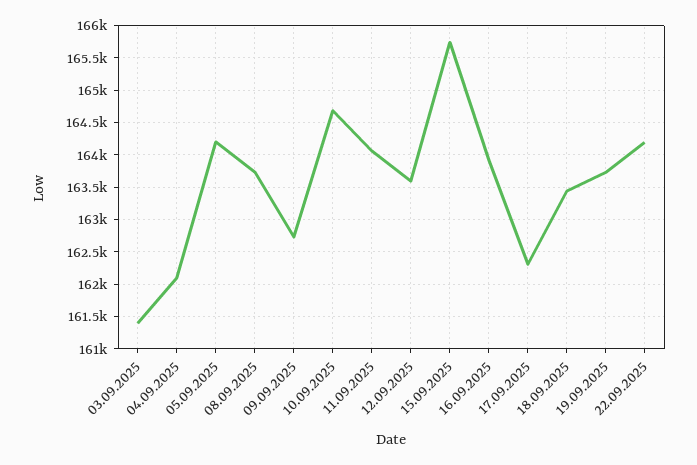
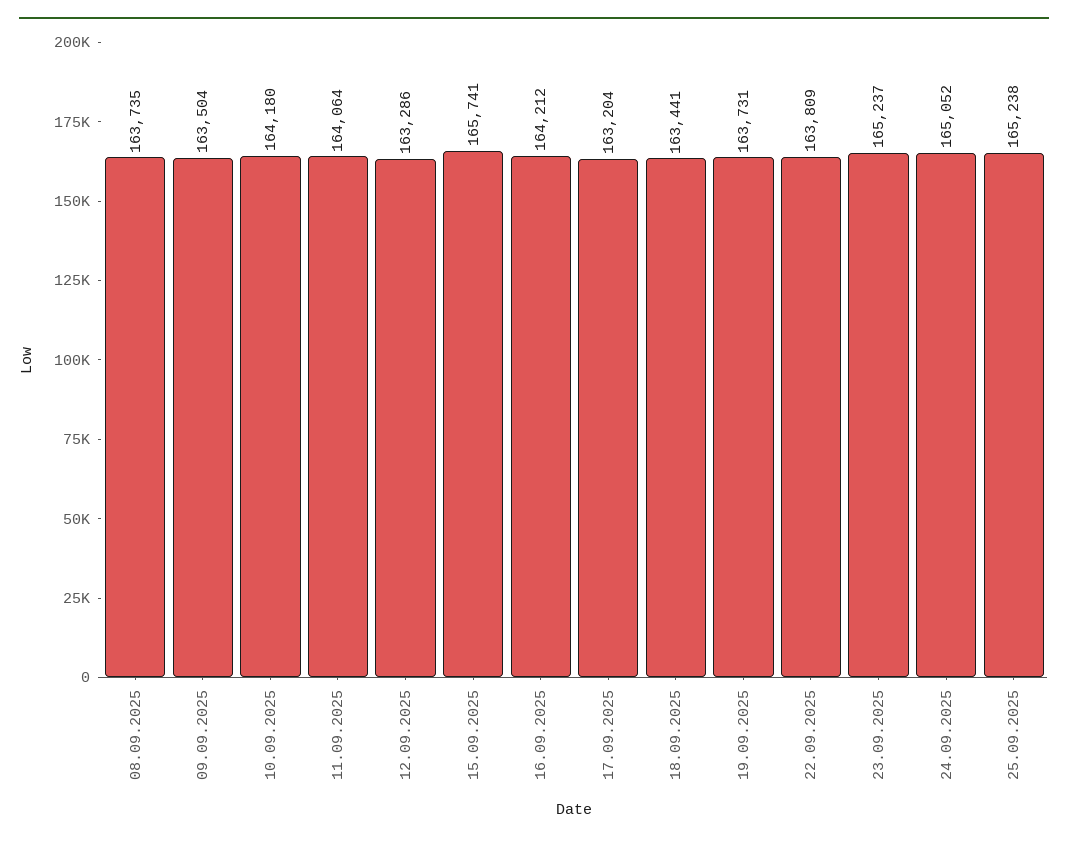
03.09.2025: 161400 -> none
04.09.2025: 162100 -> none
05.09.2025: 164200 -> none
09.09.2025: 162700 -> 163504
10.09.2025: 164700 -> 164180
12.09.2025: 163600 -> 163286
16.09.2025: 163900 -> 164212
17.09.2025: 162300 -> 163204
22.09.2025: 164200 -> 163809
23.09.2025: none -> 165237
24.09.2025: none -> 165052
25.09.2025: none -> 165238

